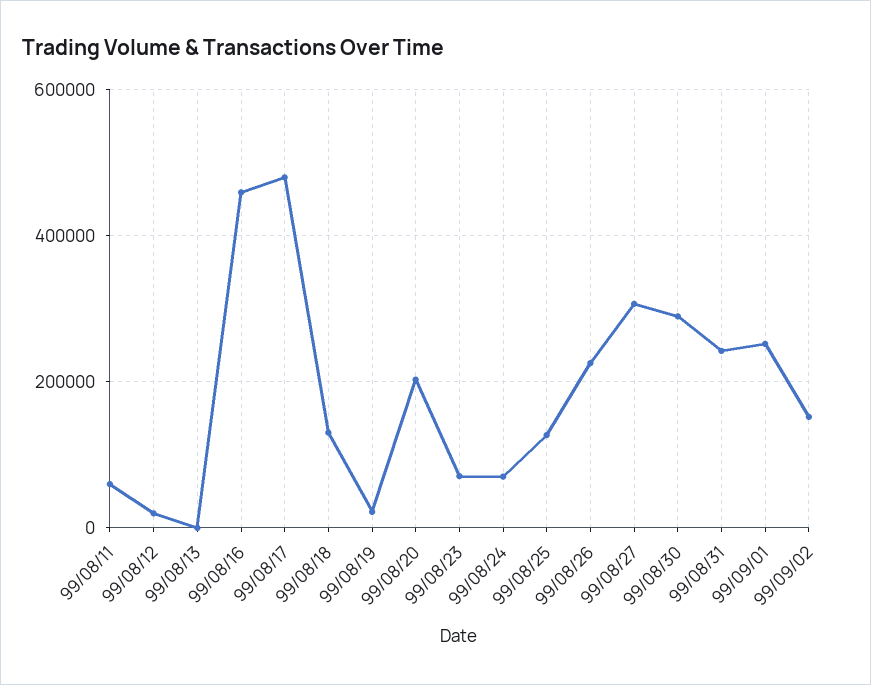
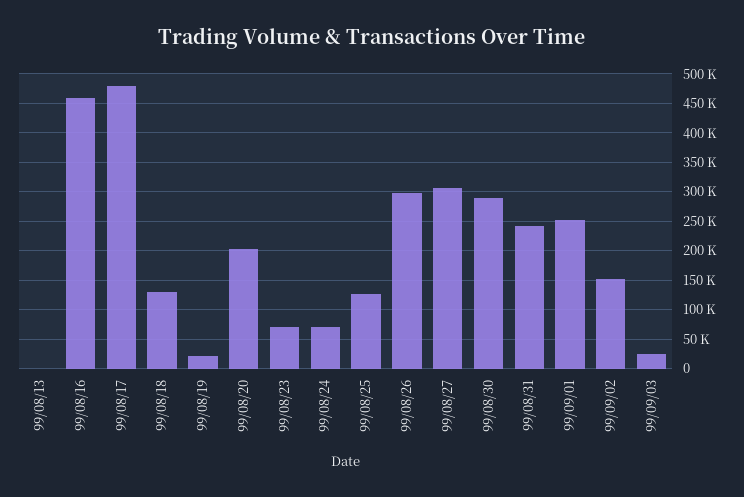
99/08/11: 60000 -> none
99/08/12: 20000 -> none
99/08/26: 220000 -> 300000
99/09/03: none -> 25000

